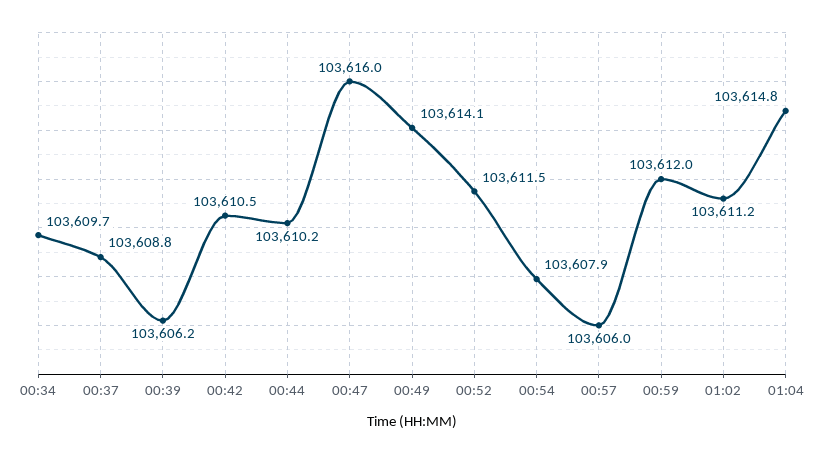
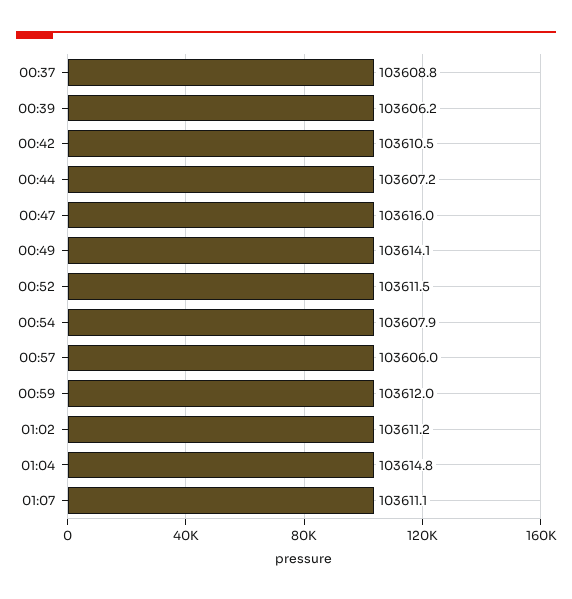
00:34: 103609.7 -> none
00:44: 103610.2 -> 103607.2
01:07: none -> 103611.1

